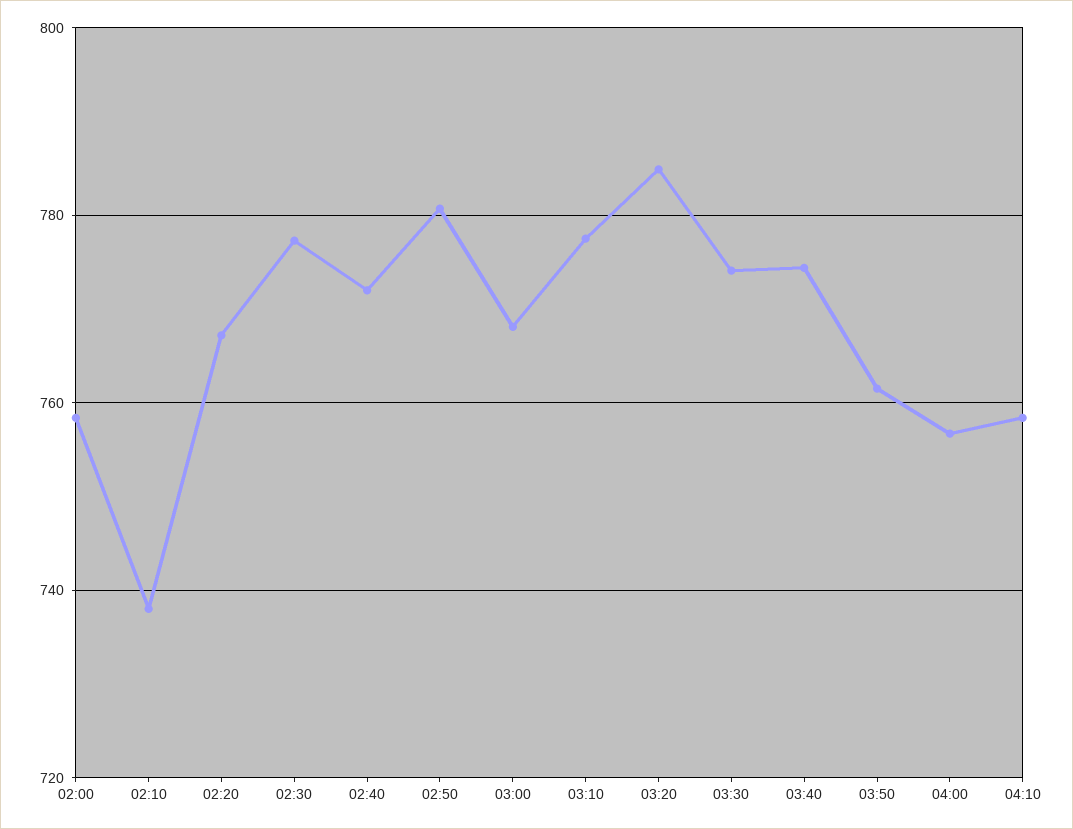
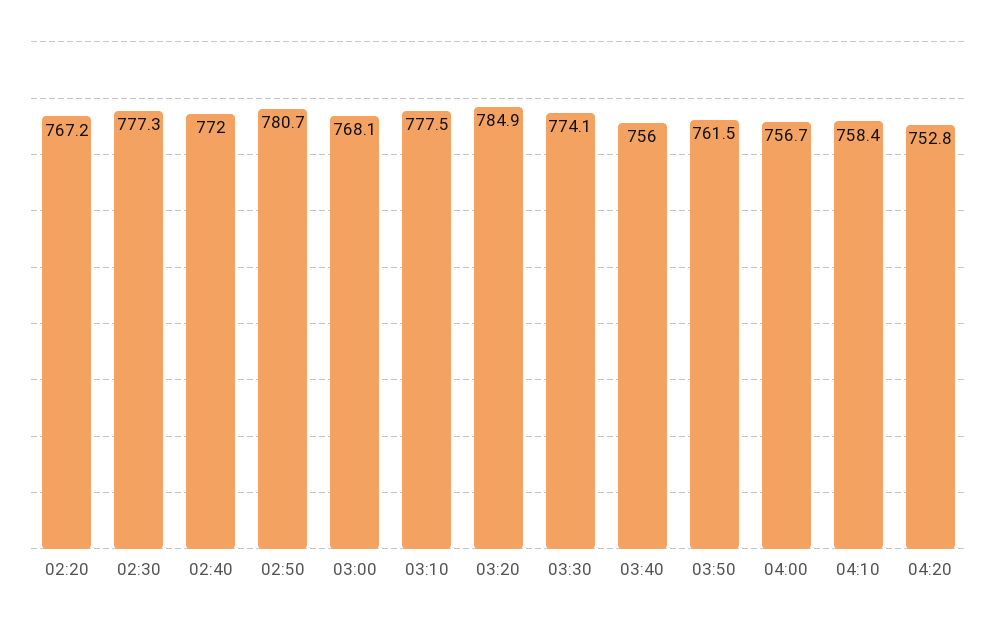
02:00: 758 -> none
02:10: 738 -> none
03:40: 774 -> 756
04:20: none -> 752.8

